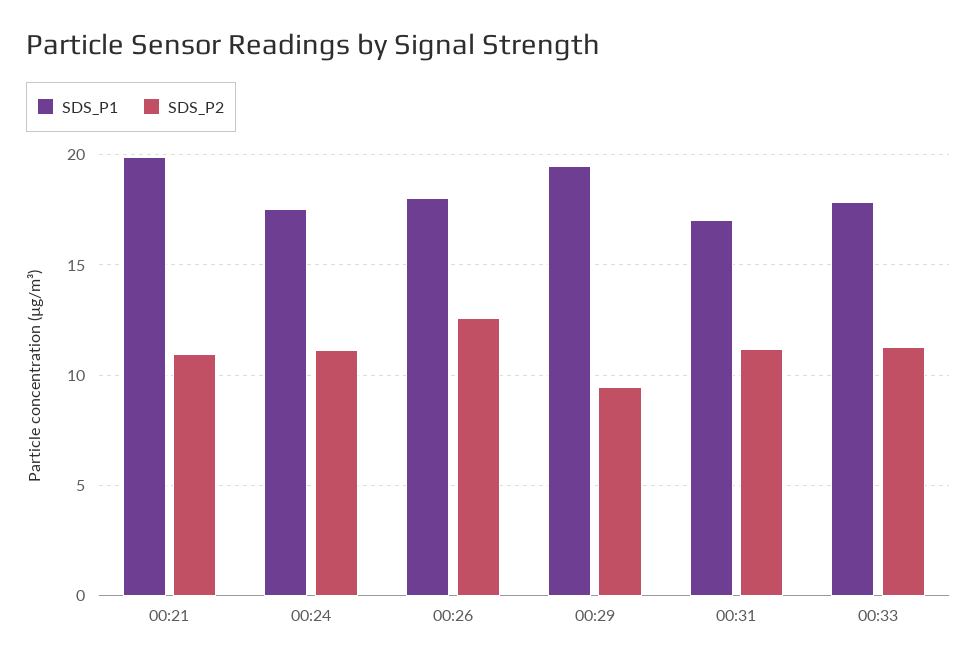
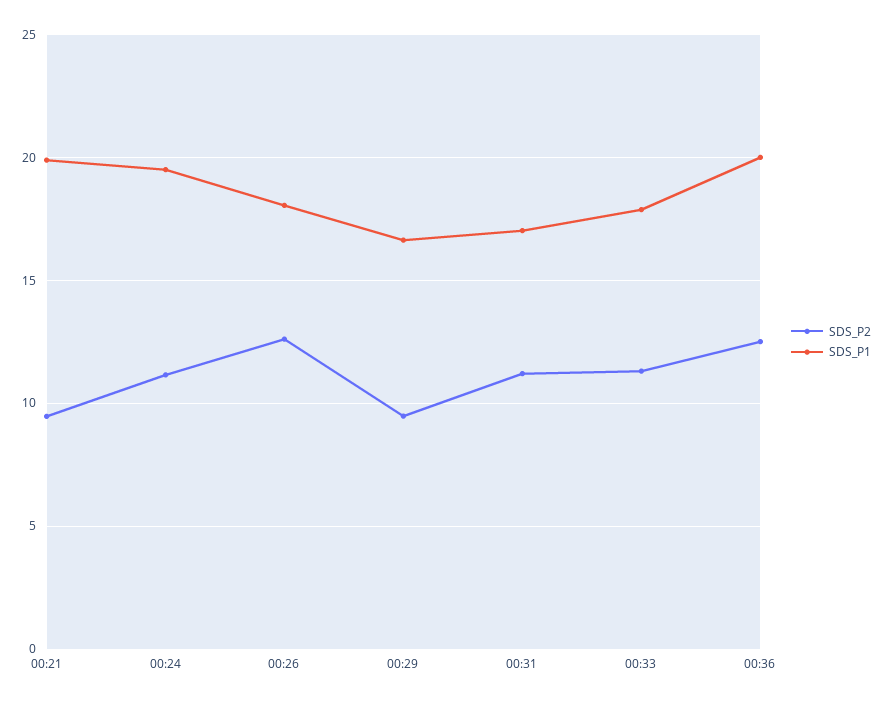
SDS_P2, 00:21: 11 -> 9.5
SDS_P1, 00:24: 17.5 -> 19.5
SDS_P1, 00:29: 19.5 -> 16.5
SDS_P2, 00:36: none -> 12.5
SDS_P1, 00:36: none -> 20

